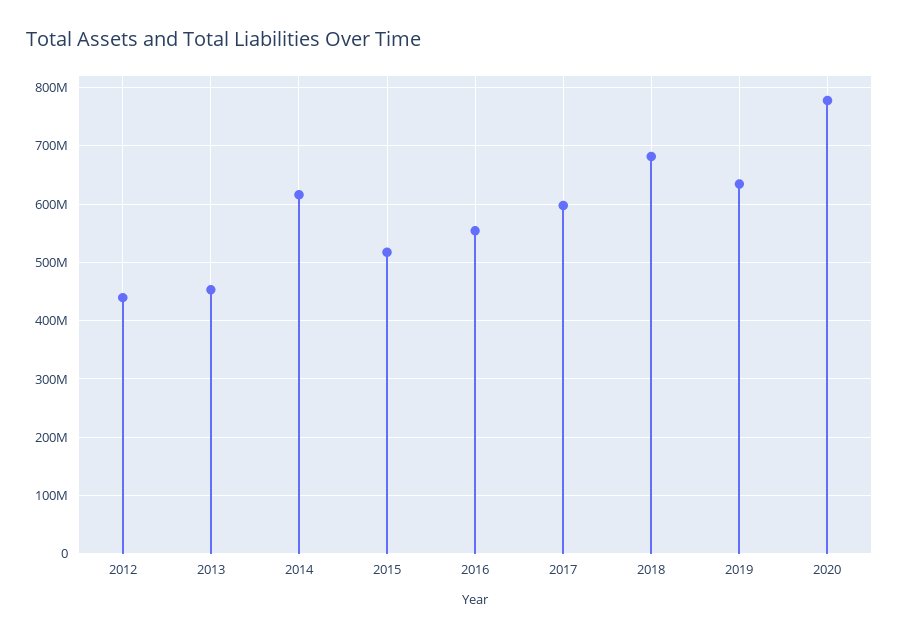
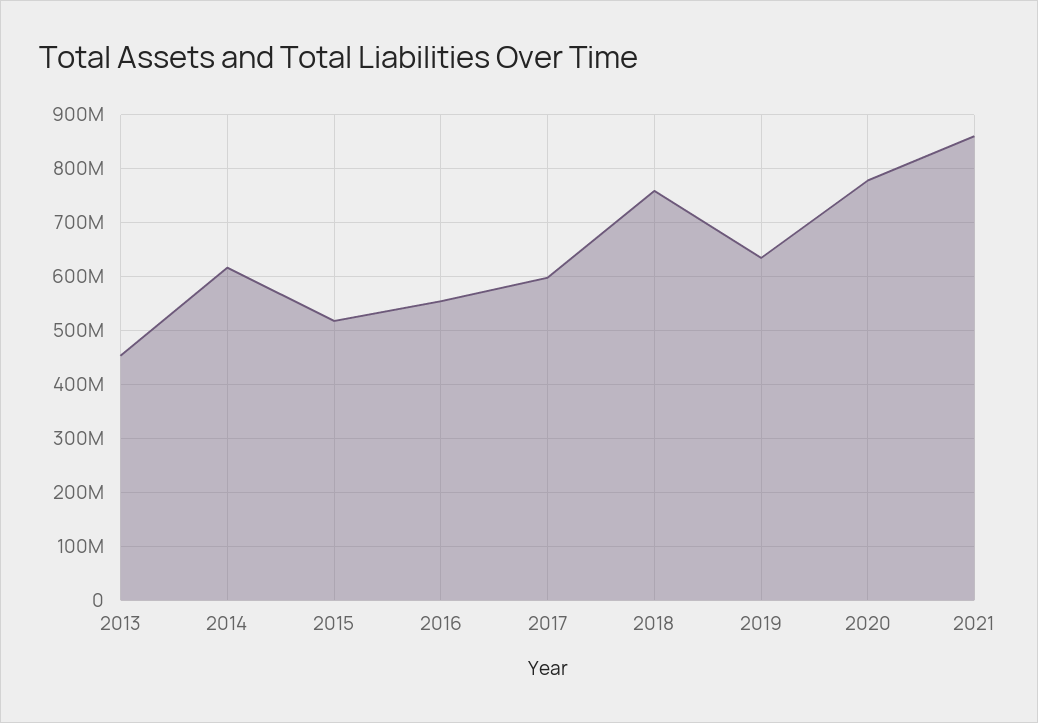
2012: 440000000 -> none
2018: 680000000 -> 760000000
2021: none -> 860000000

